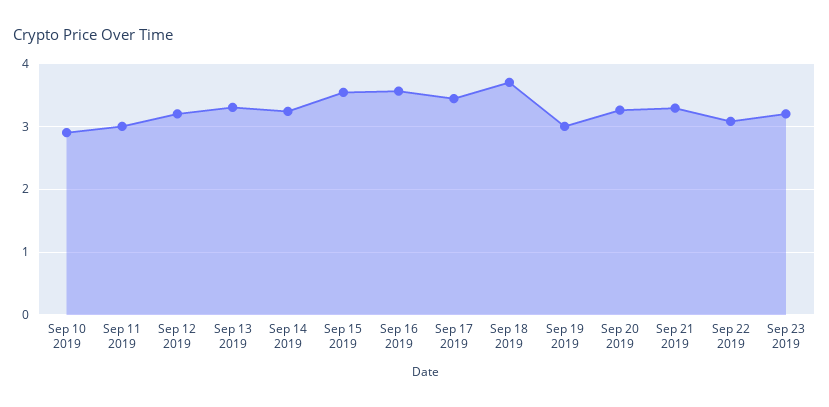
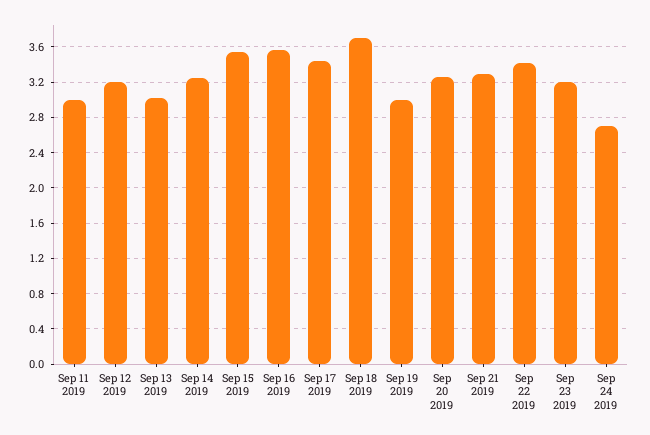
Sep 10 2019: 2.9 -> none
Sep 13 2019: 3.3 -> 3
Sep 22 2019: 3.1 -> 3.4
Sep 24 2019: none -> 2.7

